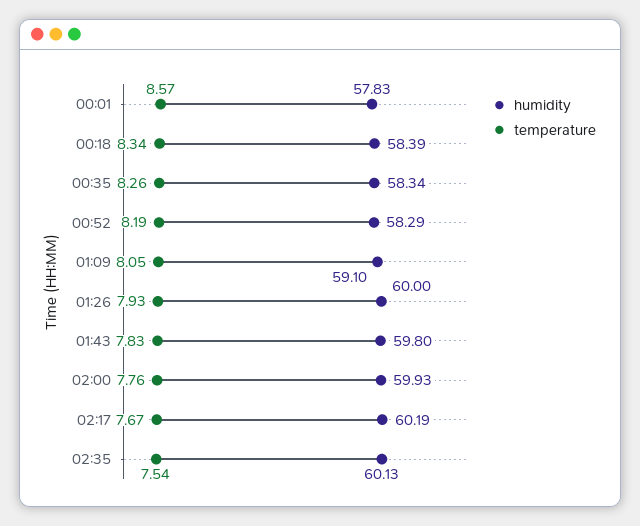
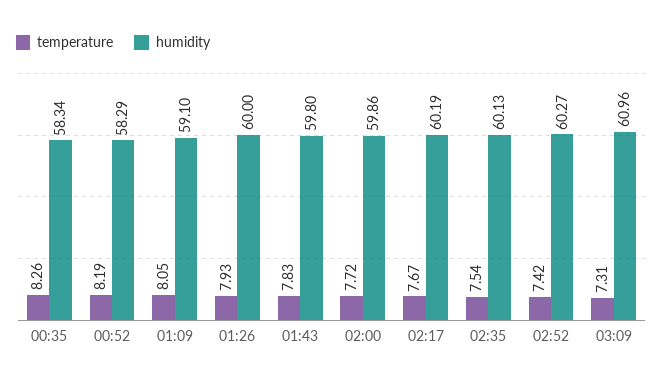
humidity, 00:01: 57.83 -> none
temperature, 00:01: 8.57 -> none
humidity, 00:18: 58.39 -> none
temperature, 00:18: 8.34 -> none
humidity, 02:00: 59.93 -> 59.86
temperature, 02:00: 7.76 -> 7.72
temperature, 02:52: none -> 7.42
humidity, 02:52: none -> 60.27
temperature, 03:09: none -> 7.31
humidity, 03:09: none -> 60.96

